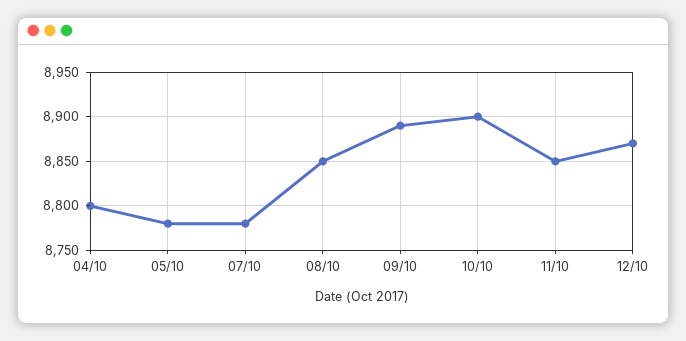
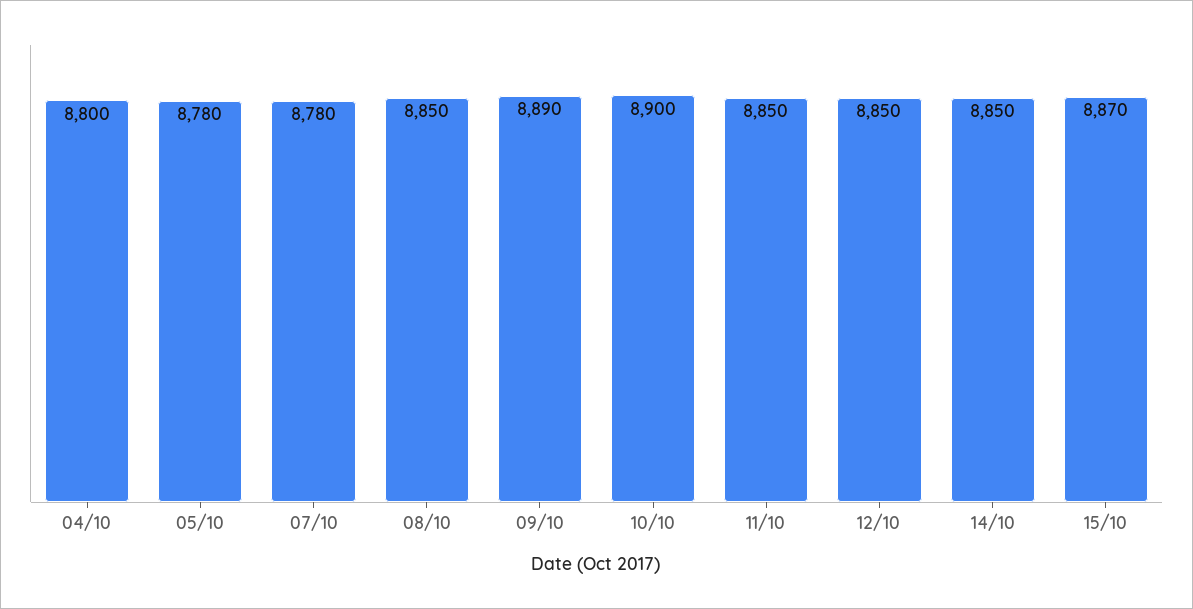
12/10: 8870 -> 8850
14/10: none -> 8850
15/10: none -> 8870

